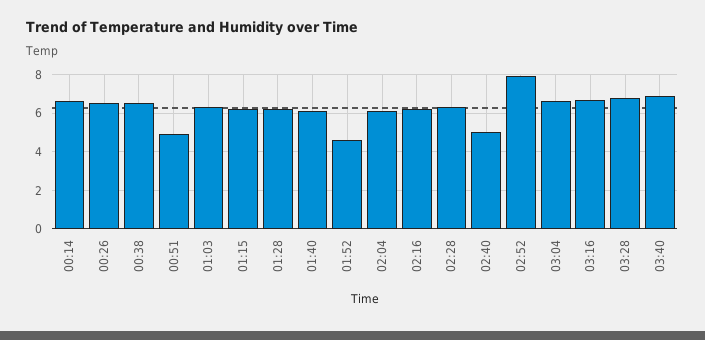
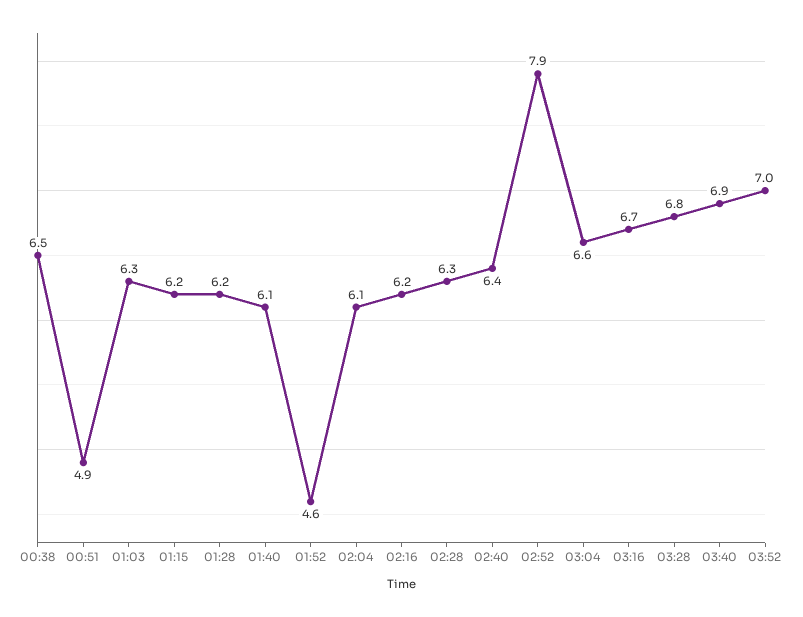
00:14: 6.5 -> none
00:26: 6.5 -> none
02:40: 5 -> 6.4
03:52: none -> 7

